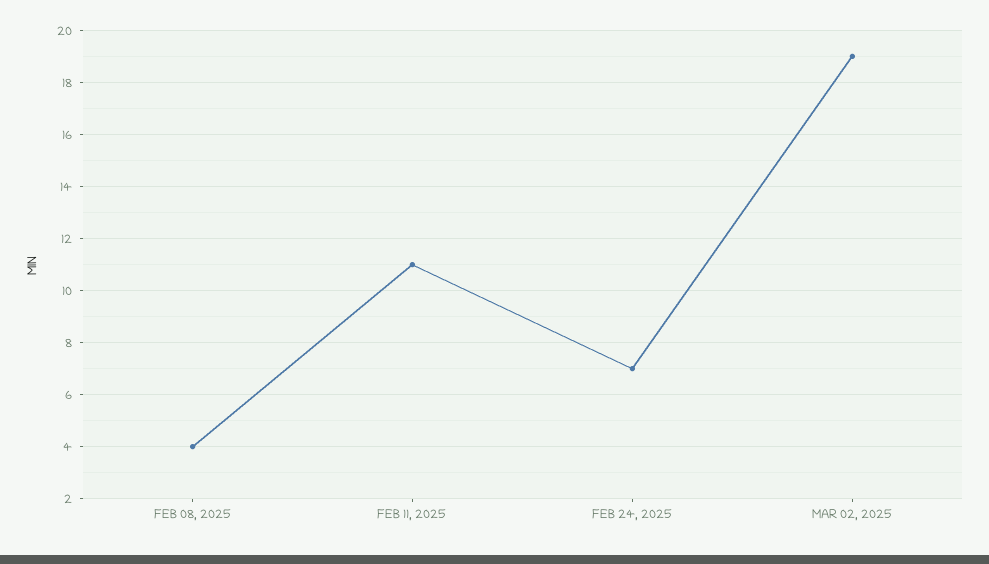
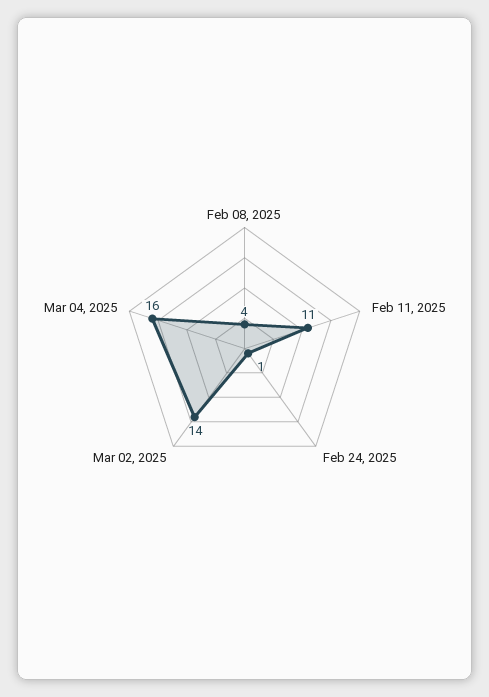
FEB 24, 2025: 7 -> 1
MAR 02, 2025: 19 -> 14
Mar 04, 2025: none -> 16

